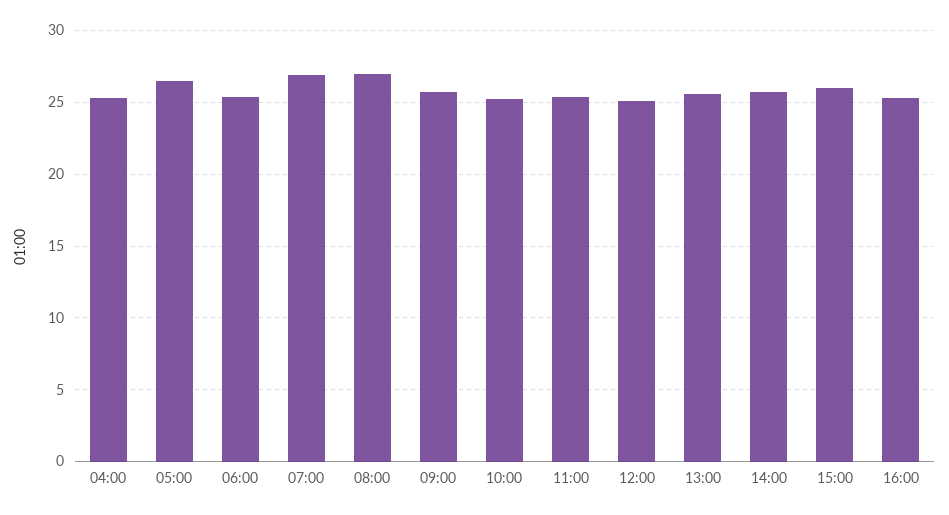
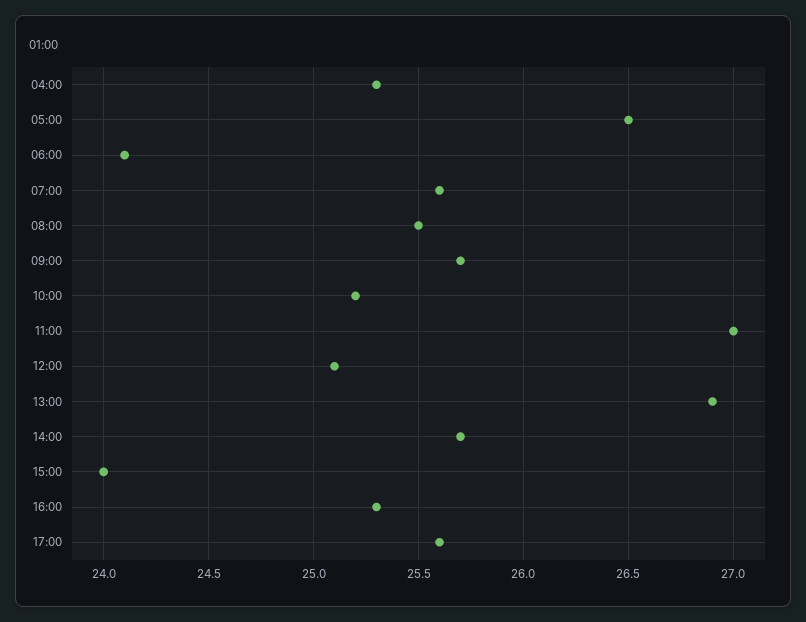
06:00: 25.5 -> 24.1
07:00: 27 -> 25.6
08:00: 27 -> 25.5
11:00: 25.5 -> 27
13:00: 25.5 -> 26.9
15:00: 26 -> 24
17:00: none -> 25.6

